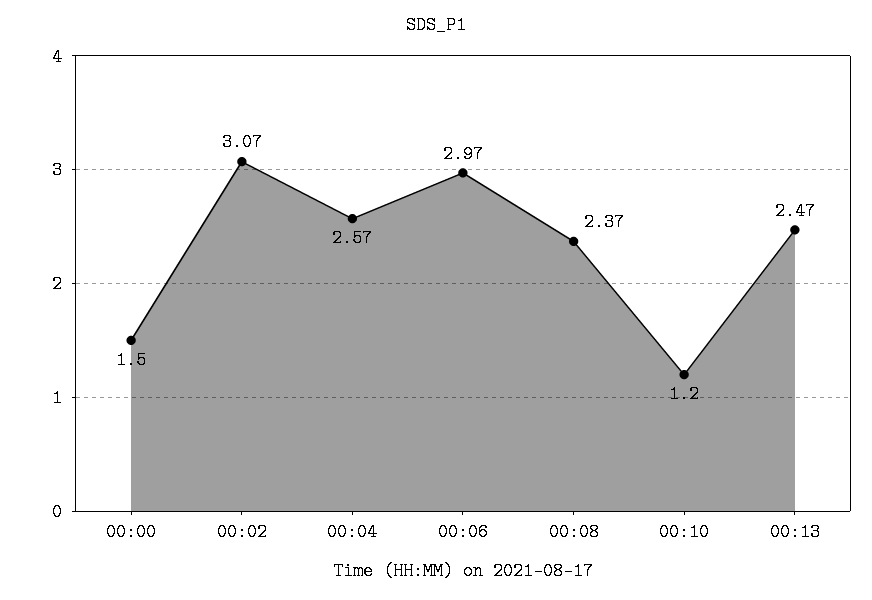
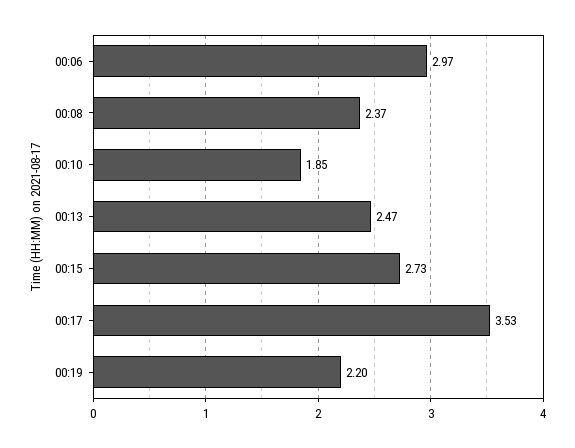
00:00: 1.5 -> none
00:02: 3.07 -> none
00:04: 2.57 -> none
00:10: 1.2 -> 1.85
00:15: none -> 2.73
00:17: none -> 3.53
00:19: none -> 2.2

